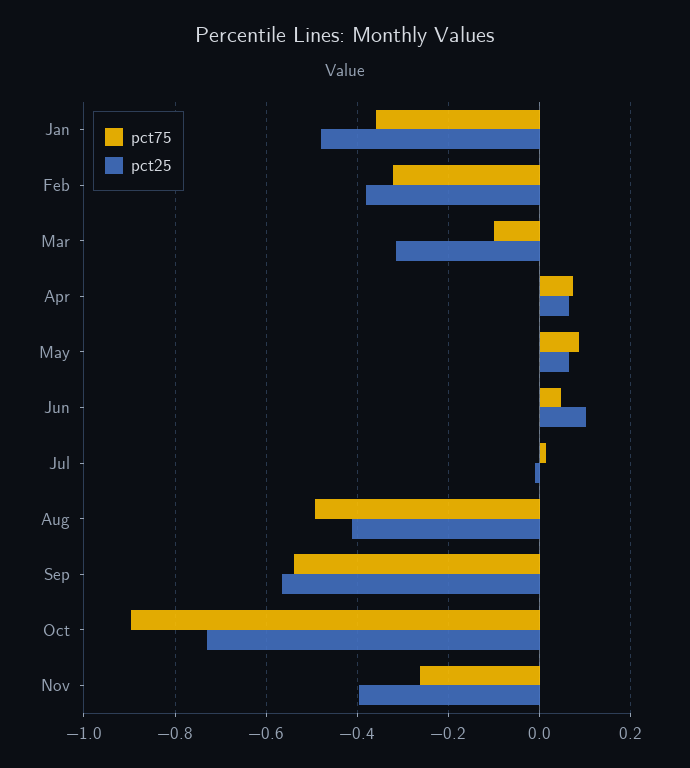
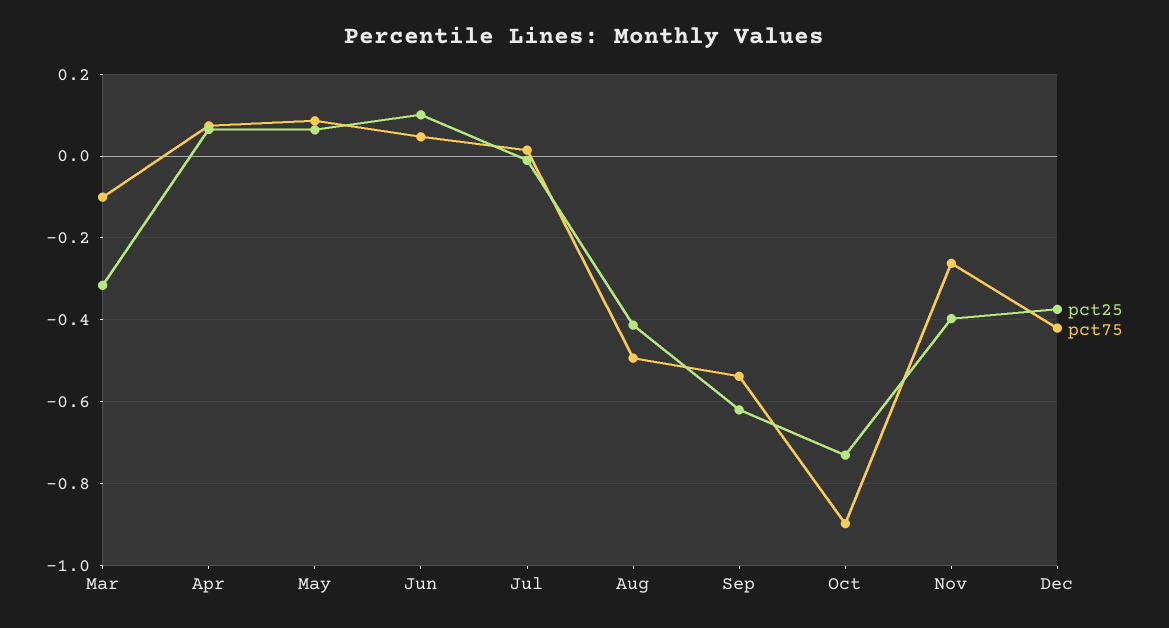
pct75, Jan: -0.36 -> none
pct25, Jan: -0.48 -> none
pct75, Feb: -0.32 -> none
pct25, Feb: -0.38 -> none
pct25, Sep: -0.56 -> -0.62
pct25, Dec: none -> -0.38
pct75, Dec: none -> -0.42

